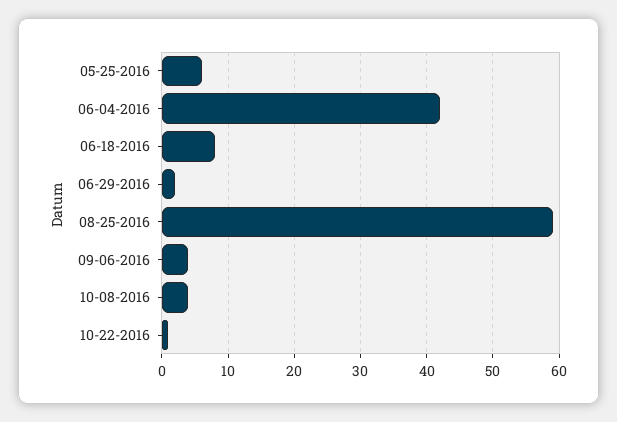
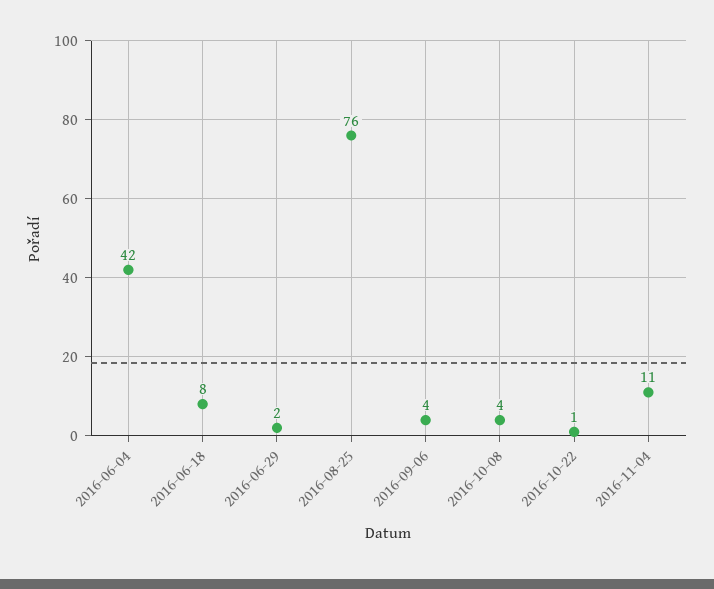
05-25-2016: 6 -> none
08-25-2016: 59 -> 76
2016-11-04: none -> 11

